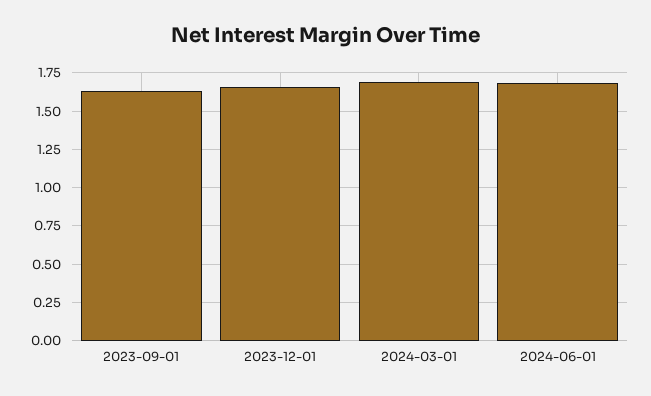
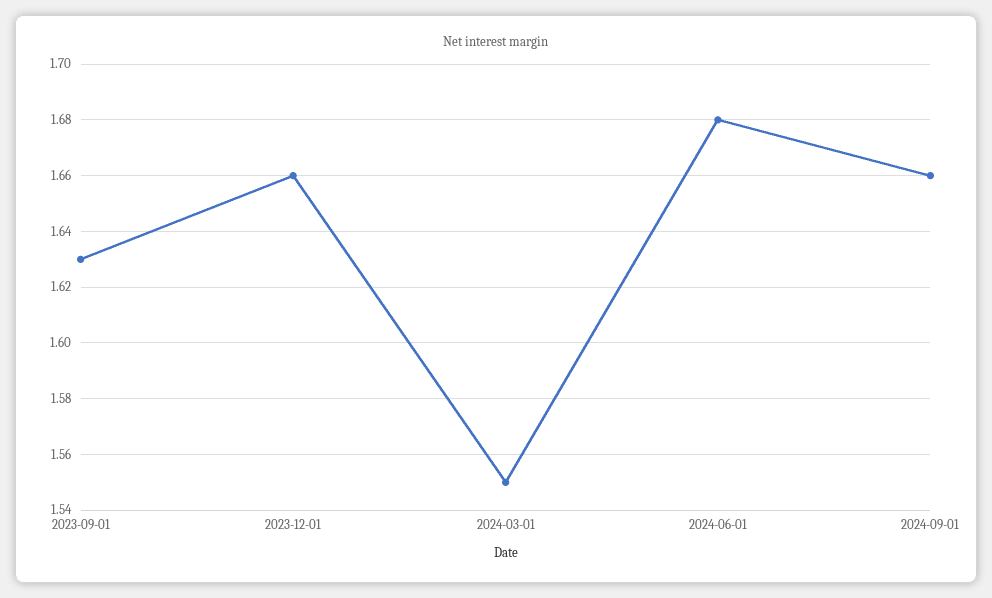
2024-03-01: 1.7 -> 1.55
2024-09-01: none -> 1.66

